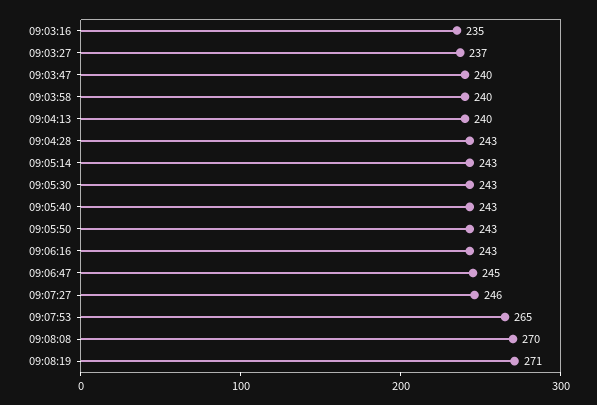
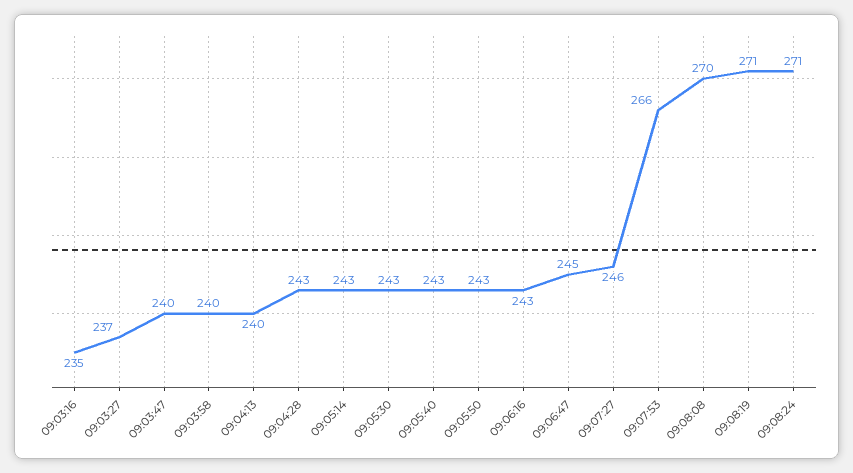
09:07:53: 265 -> 266
09:08:24: none -> 271

